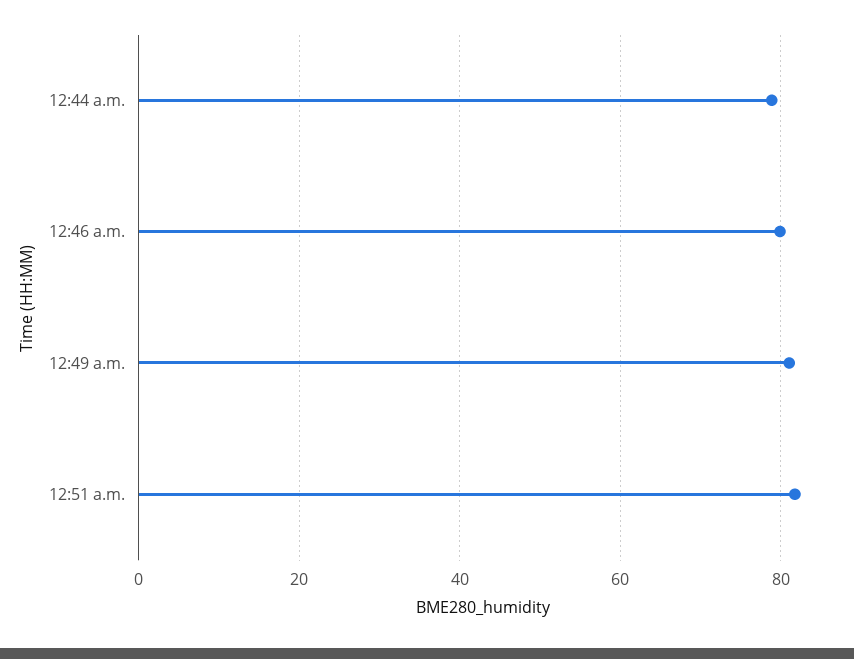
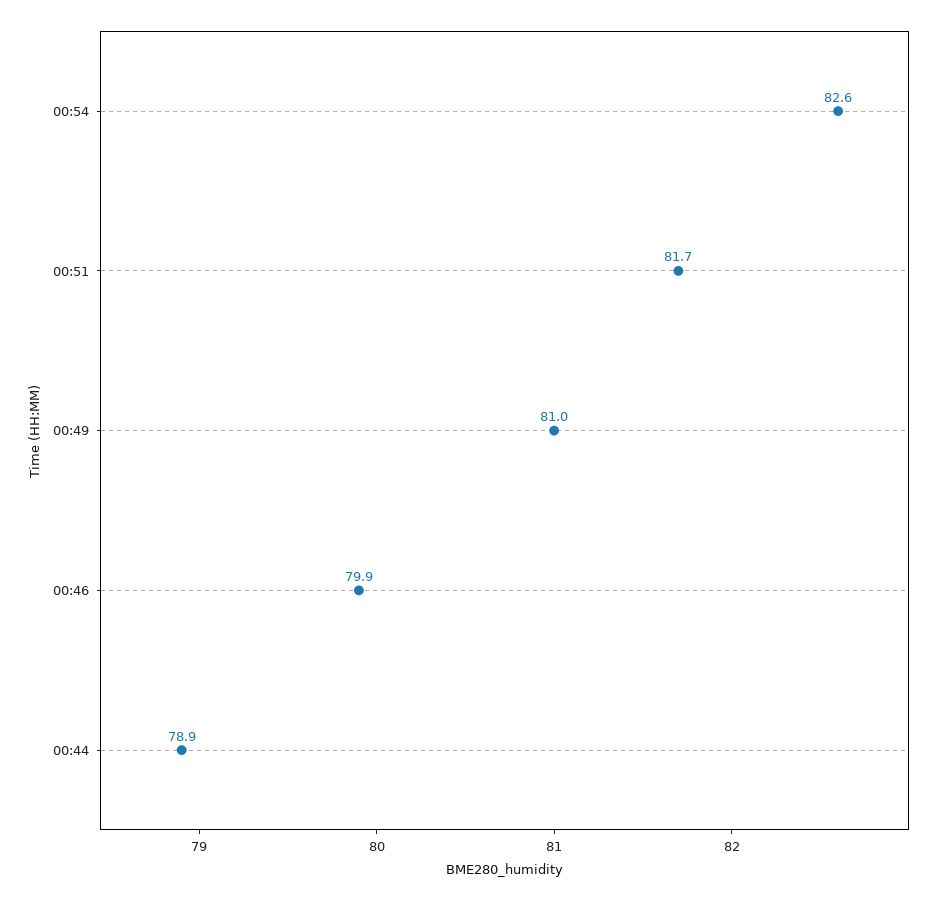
00:54: none -> 82.6

